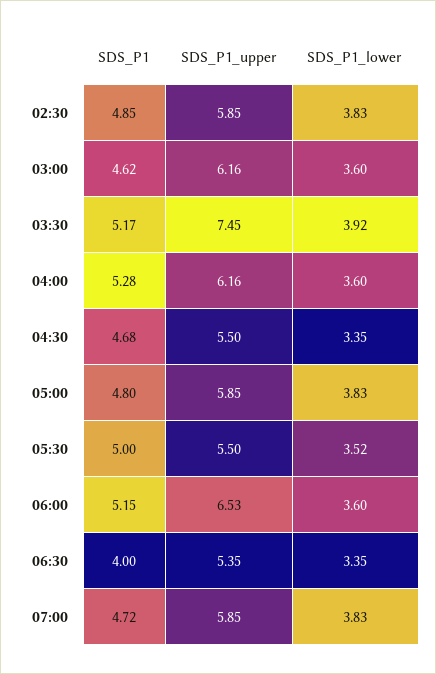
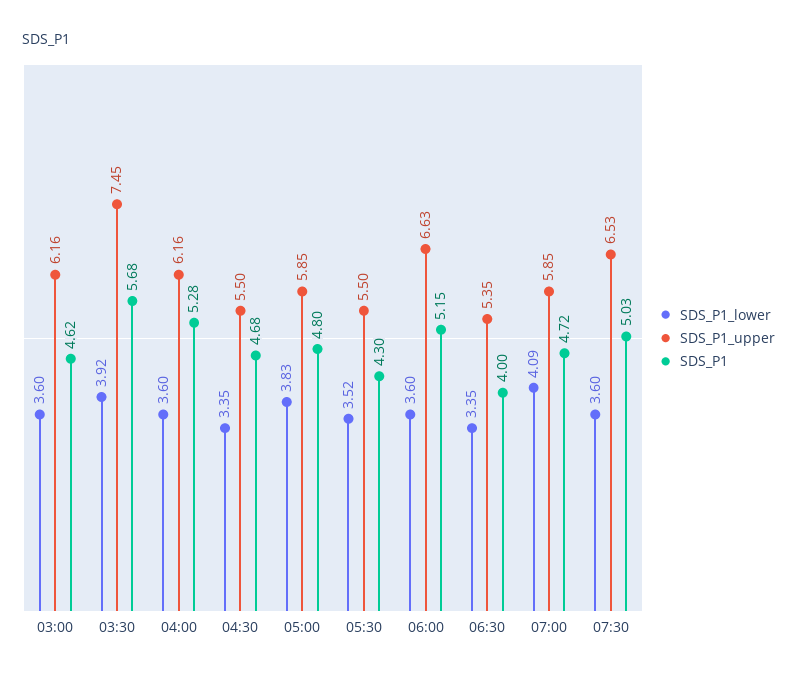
SDS_P1, 02:30: 4.85 -> none
SDS_P1_upper, 02:30: 5.85 -> none
SDS_P1_lower, 02:30: 3.83 -> none
SDS_P1, 03:30: 5.17 -> 5.68
SDS_P1, 05:30: 5 -> 4.3
SDS_P1_upper, 06:00: 6.53 -> 6.63
SDS_P1_lower, 07:00: 3.83 -> 4.09
SDS_P1_lower, 07:30: none -> 3.6
SDS_P1_upper, 07:30: none -> 6.53
SDS_P1, 07:30: none -> 5.03

